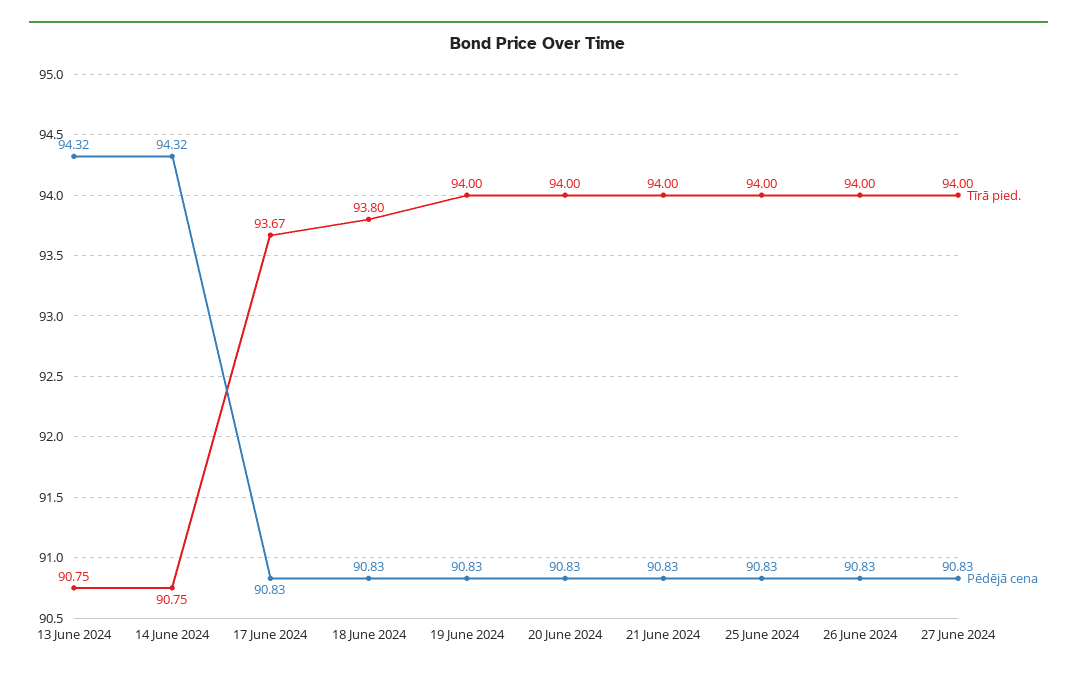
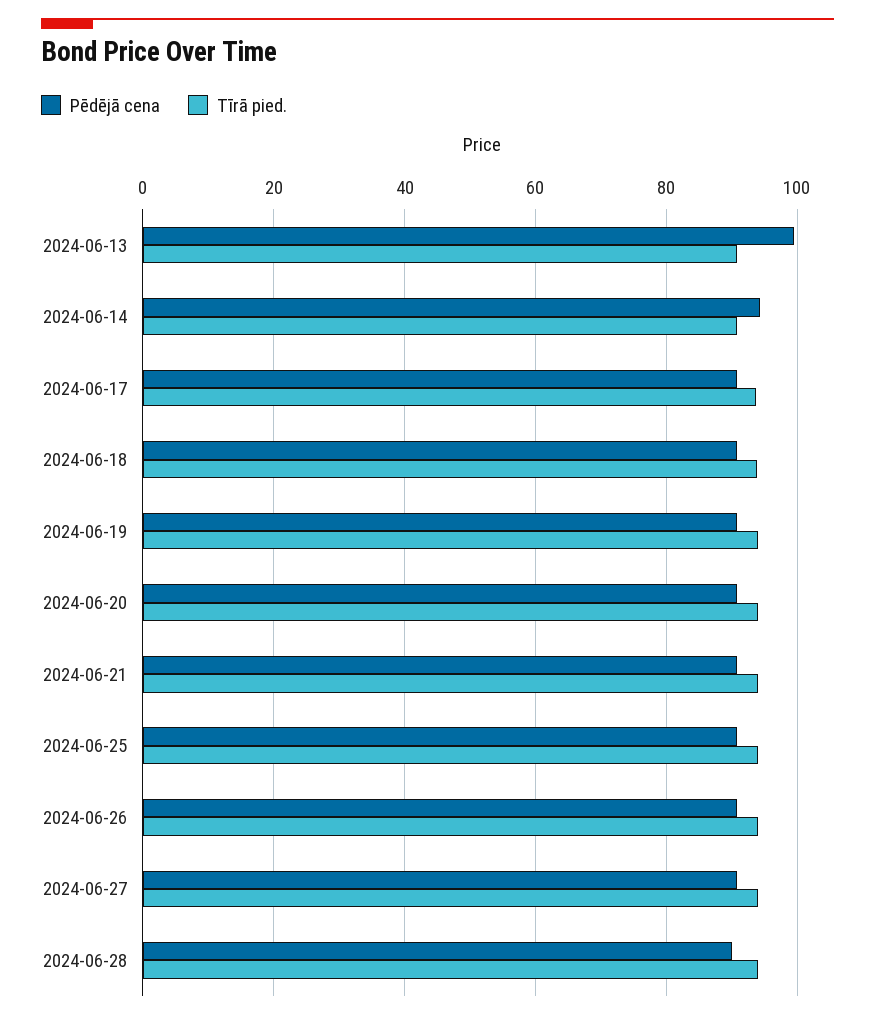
Pēdējā cena, 13 June 2024: 94.32 -> 100
Pēdējā cena, 2024-06-28: none -> 90
Tīrā pied., 2024-06-28: none -> 94

